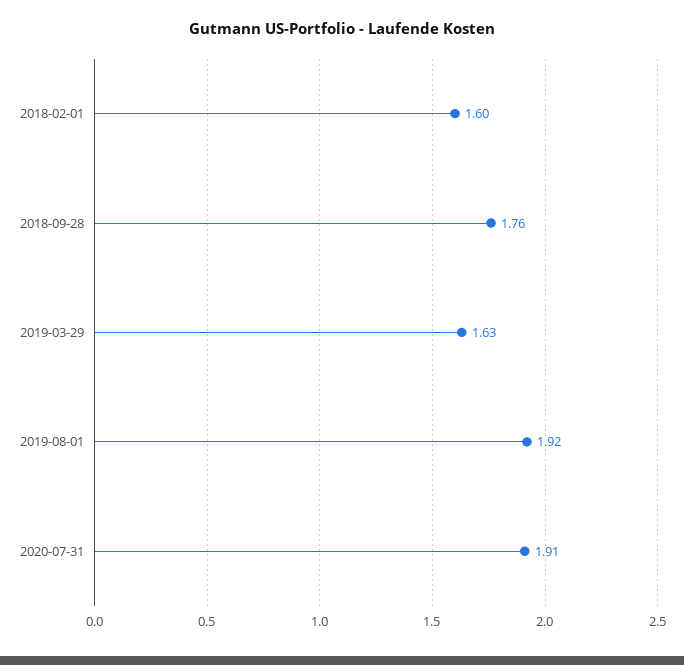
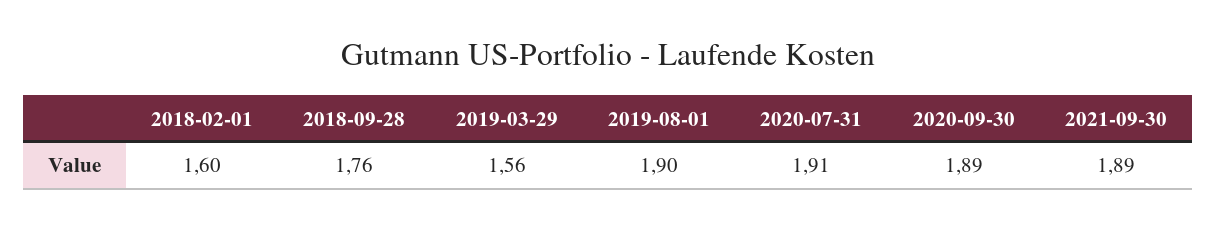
2019-03-29: 1.63 -> 1.56
2019-08-01: 1.92 -> 1.9
2020-09-30: none -> 1.89
2021-09-30: none -> 1.89

